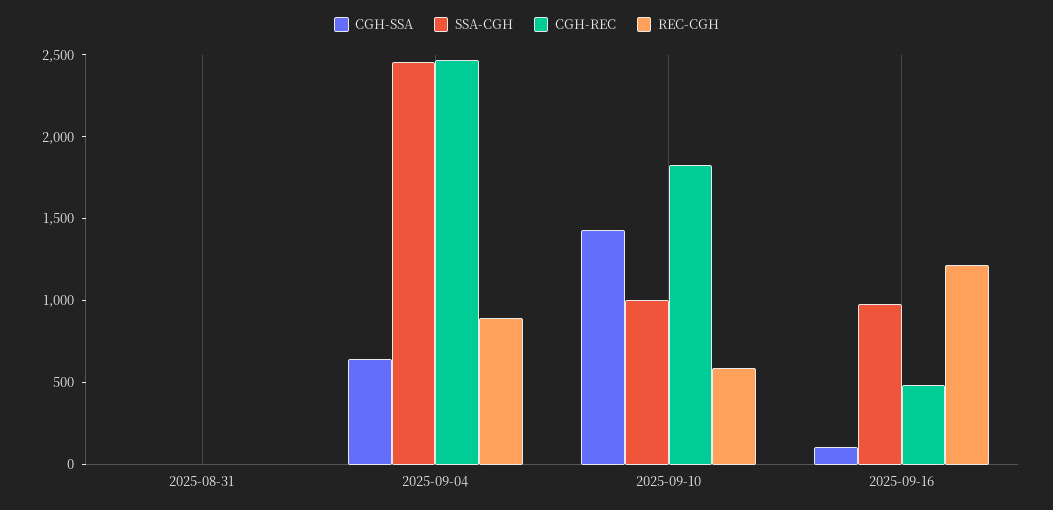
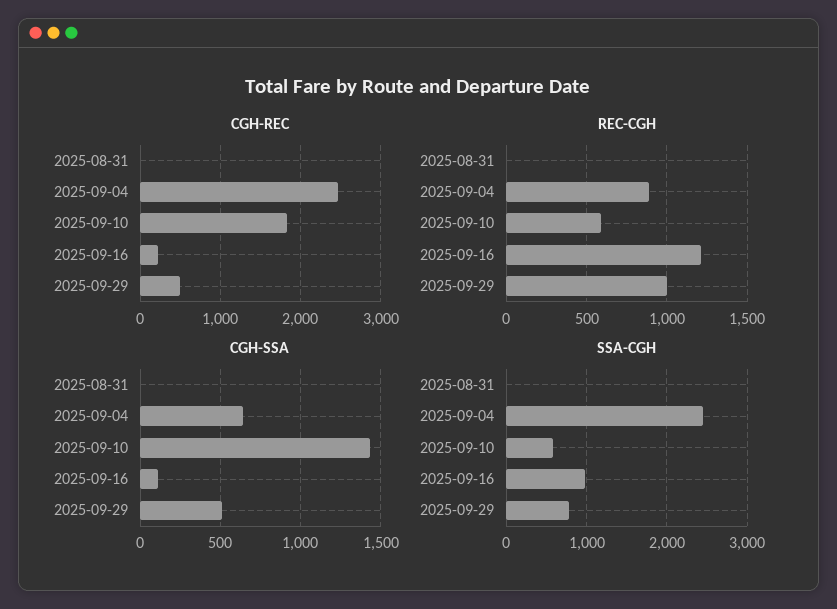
SSA-CGH, 2025-09-10: 1000 -> 600
CGH-REC, 2025-09-16: 500 -> 200
CGH-REC, 2025-09-29: none -> 500
REC-CGH, 2025-09-29: none -> 1000
CGH-SSA, 2025-09-29: none -> 500
SSA-CGH, 2025-09-29: none -> 800

